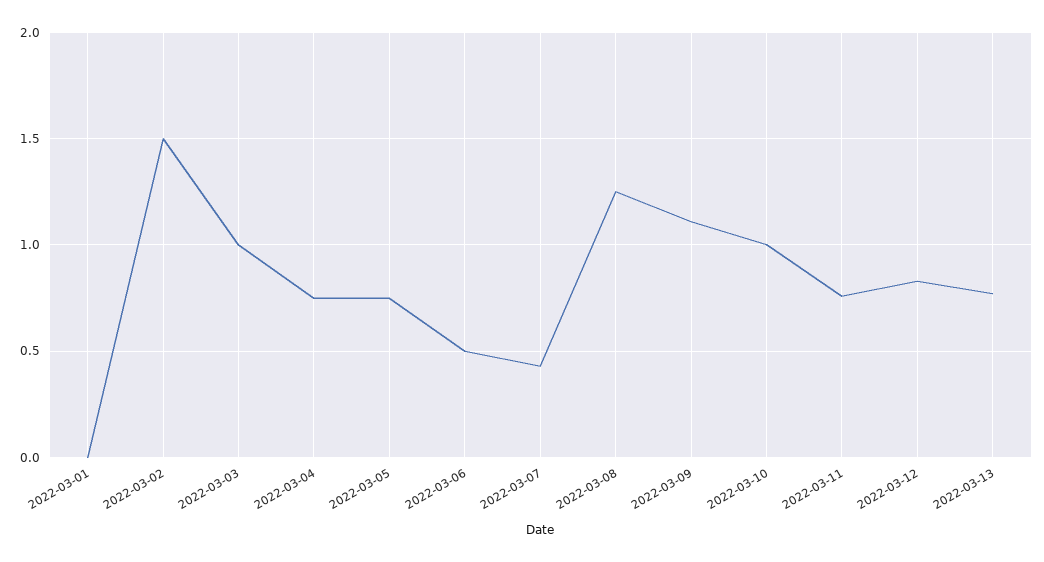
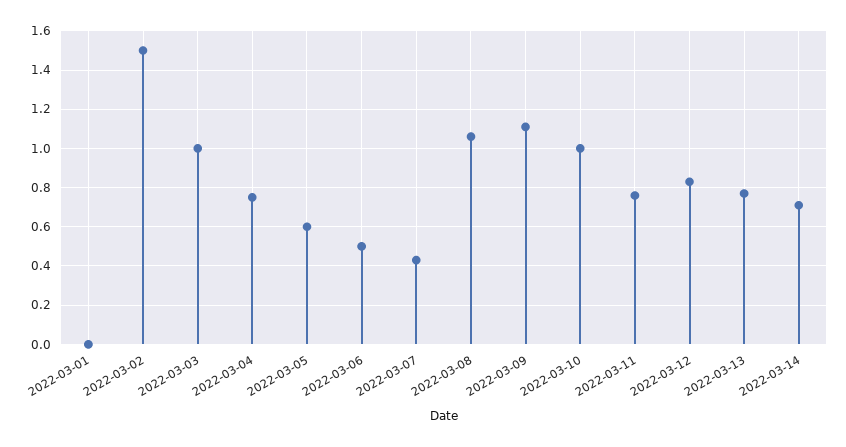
2022-03-05: 0.75 -> 0.6
2022-03-08: 1.25 -> 1.05
2022-03-14: none -> 0.7

